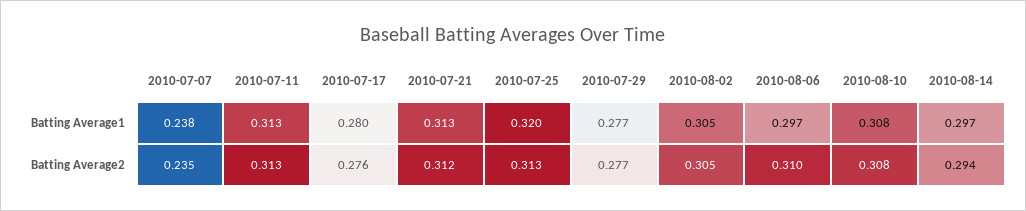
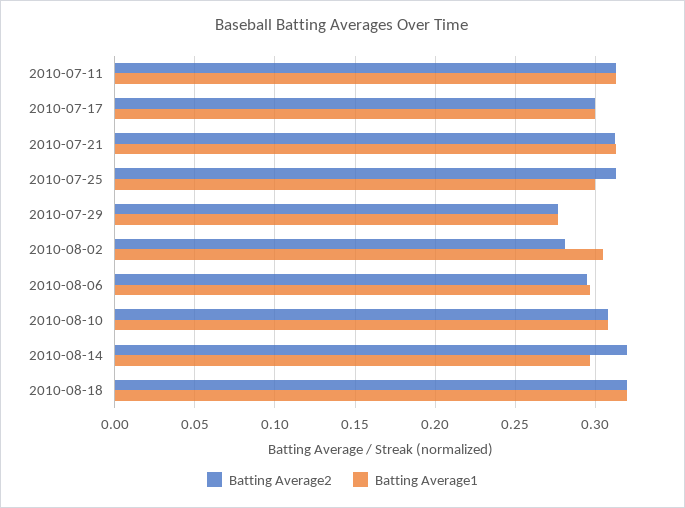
Batting Average1, 2010-07-07: 0.238 -> none
Batting Average1, 2010-07-17: 0.28 -> 0.3
Batting Average1, 2010-07-25: 0.32 -> 0.3
Batting Average2, 2010-07-07: 0.235 -> none
Batting Average2, 2010-07-17: 0.276 -> 0.3
Batting Average2, 2010-08-02: 0.305 -> 0.28
Batting Average2, 2010-08-06: 0.31 -> 0.295
Batting Average2, 2010-08-14: 0.294 -> 0.32
Batting Average2, 2010-08-18: none -> 0.32
Batting Average1, 2010-08-18: none -> 0.32

